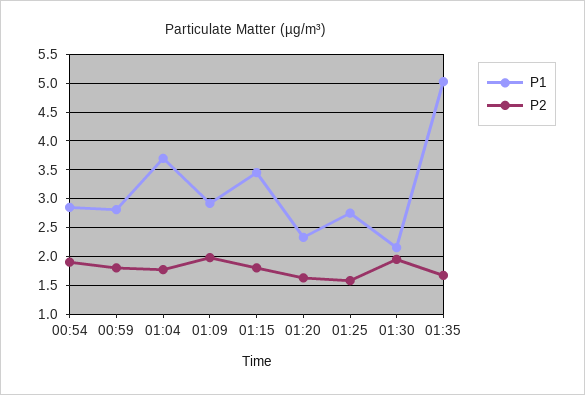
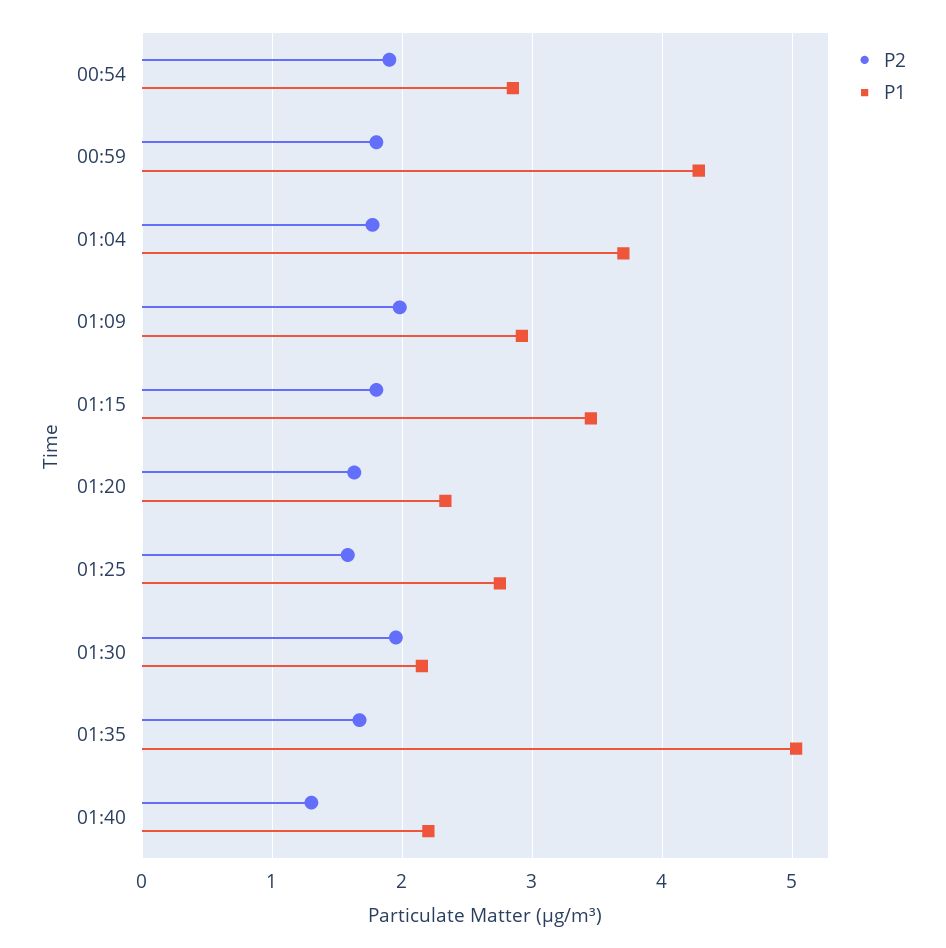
P1, 00:59: 2.75 -> 4.3
P2, 01:40: none -> 1.3
P1, 01:40: none -> 2.2

